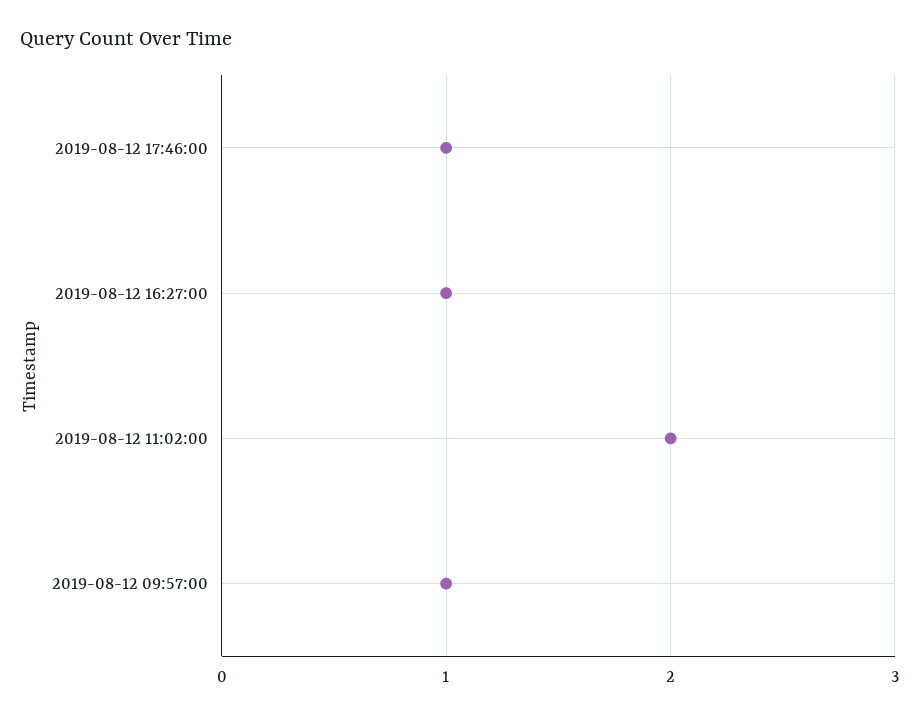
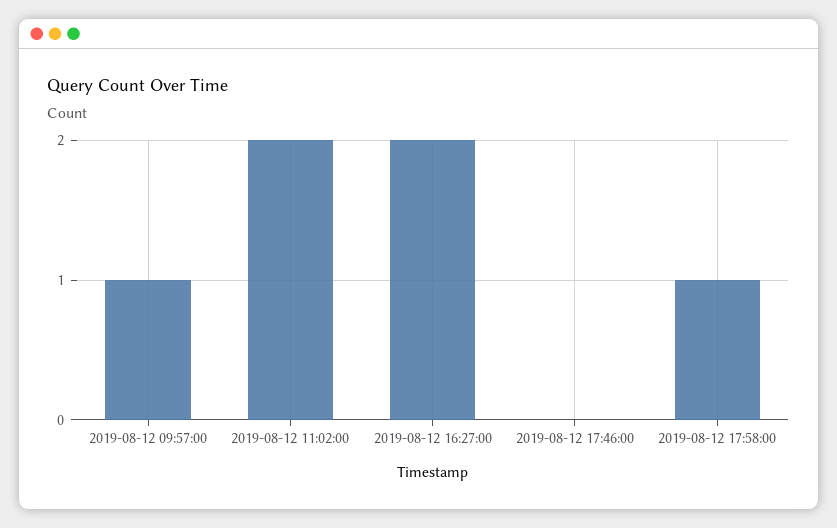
2019-08-12 17:46:00: 1 -> 0
2019-08-12 16:27:00: 1 -> 2
2019-08-12 17:58:00: none -> 1

